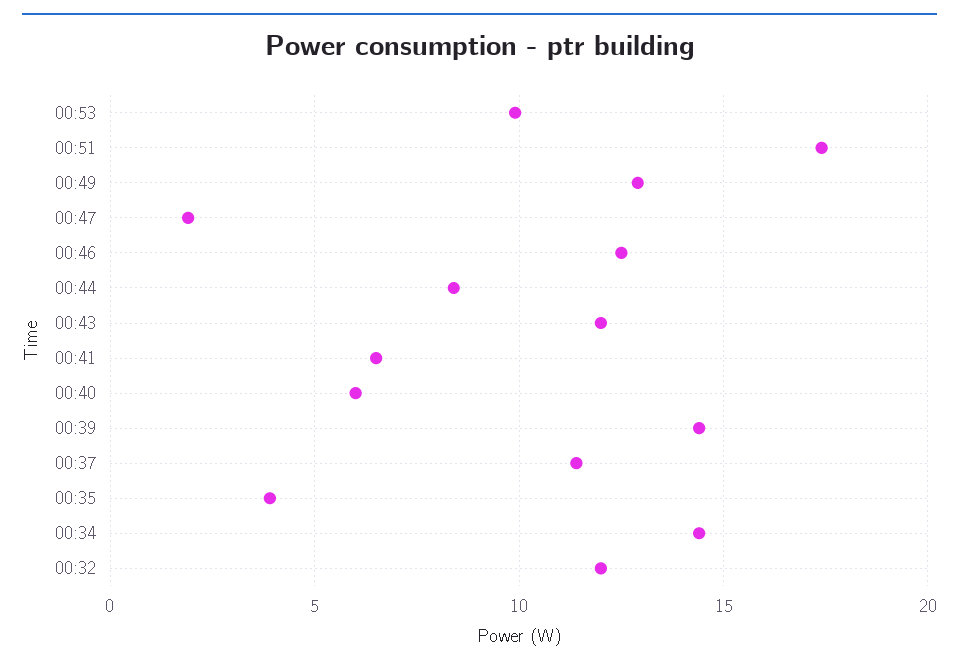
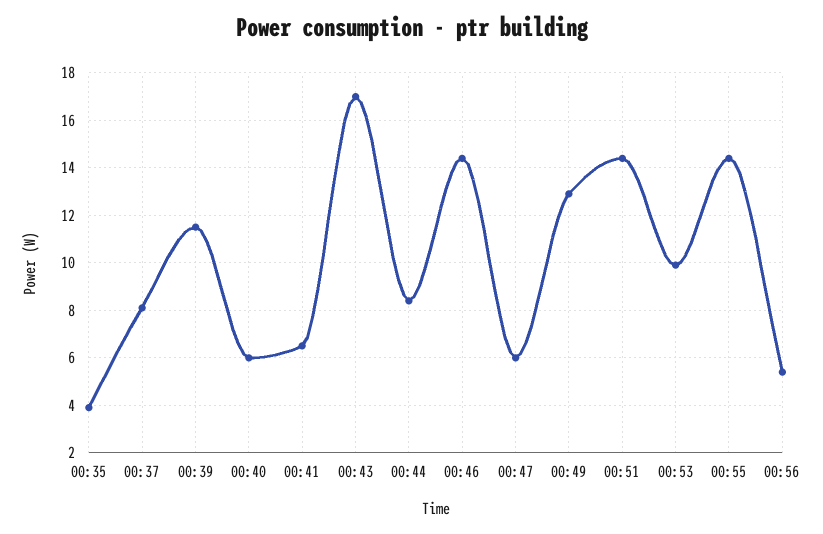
00:51: 17.5 -> 14.5
00:47: 2 -> 6
00:46: 12.5 -> 14.5
00:43: 12 -> 17
00:39: 14.5 -> 11.5
00:37: 11.5 -> 8
00:34: 14.5 -> none
00:32: 12 -> none
00:55: none -> 14.5
00:56: none -> 5.5

